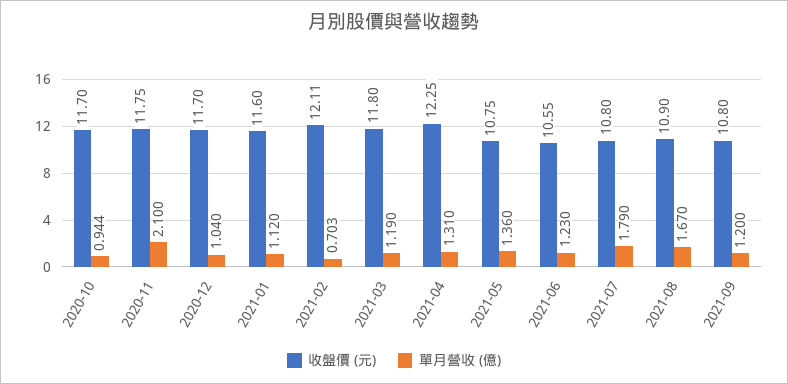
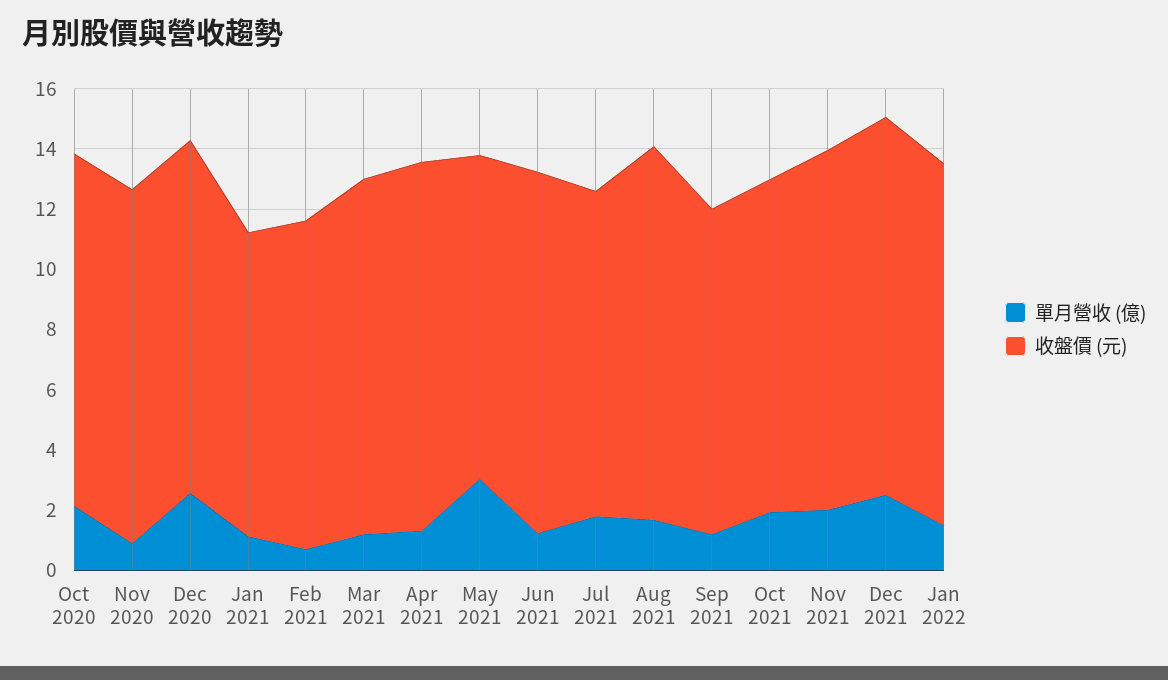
單月營收 (億), 2020-10: 0.944 -> 2
單月營收 (億), 2020-11: 2.1 -> 1
單月營收 (億), 2020-12: 1.04 -> 2.5
收盤價 (元), 2021-01: 11.6 -> 10
收盤價 (元), 2021-02: 12.11 -> 11
單月營收 (億), 2021-05: 1.36 -> 3
收盤價 (元), 2021-06: 10.55 -> 12
收盤價 (元), 2021-08: 10.9 -> 12.5
單月營收 (億), Oct 2021: none -> 2
收盤價 (元), Oct 2021: none -> 11
單月營收 (億), Nov 2021: none -> 2
收盤價 (元), Nov 2021: none -> 12
單月營收 (億), Dec 2021: none -> 2.5
收盤價 (元), Dec 2021: none -> 12.5
單月營收 (億), Jan 2022: none -> 1.5
收盤價 (元), Jan 2022: none -> 12

